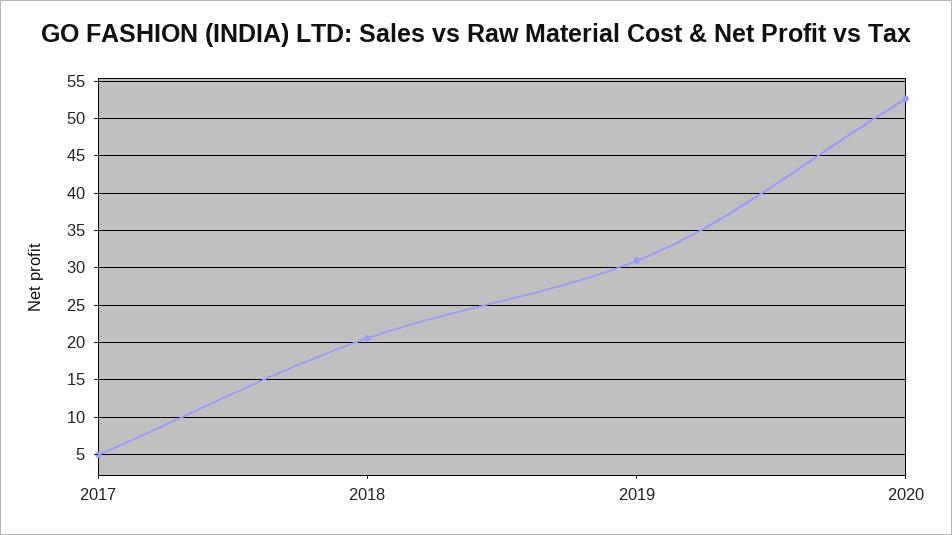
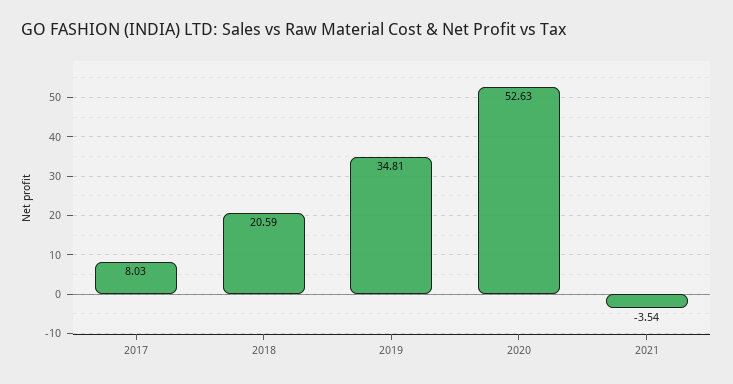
2017: 5 -> 8.03
2019: 31 -> 34.81
2021: none -> -3.54

